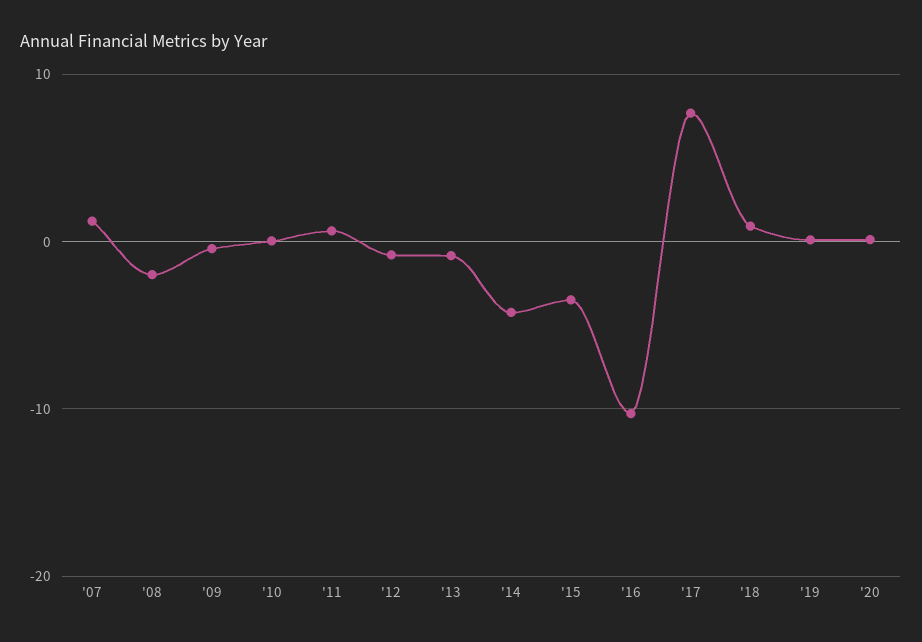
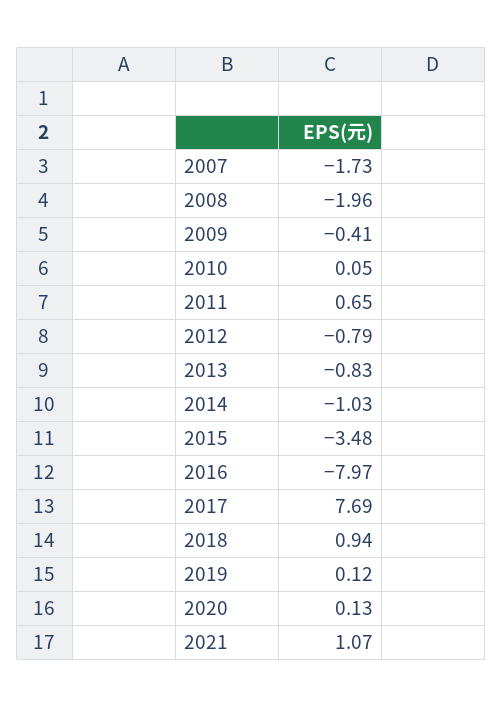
'07: 1 -> -1.73
'14: -4 -> -1.03
'16: -10 -> -7.97
2021: none -> 1.07

